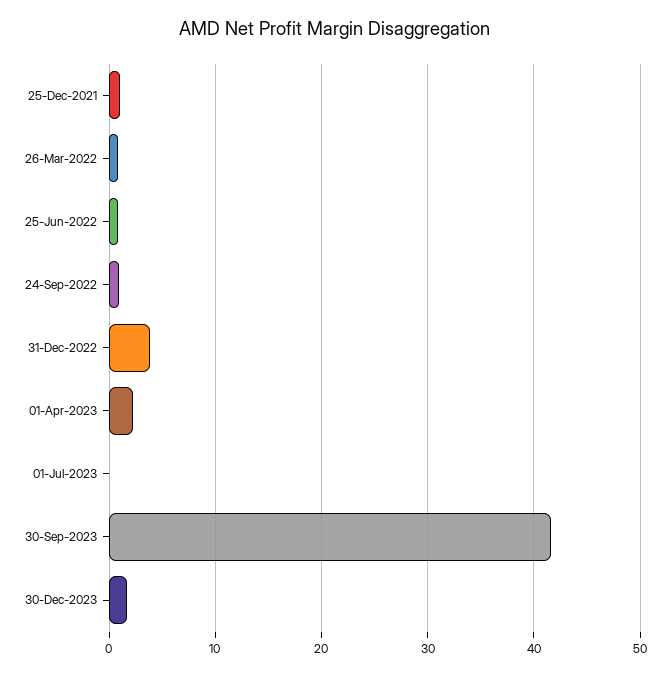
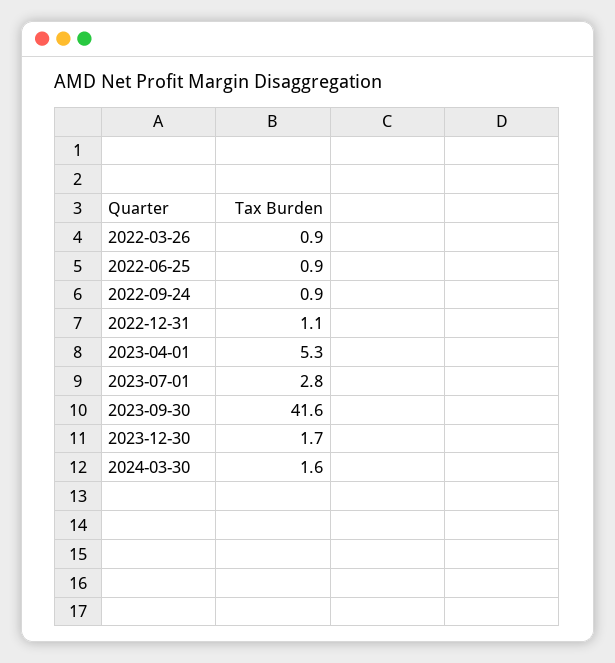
25-Dec-2021: 1 -> none
31-Dec-2022: 4 -> 1.1
01-Apr-2023: 2 -> 5.3
01-Jul-2023: 0 -> 2.8
2024-03-30: none -> 1.6

